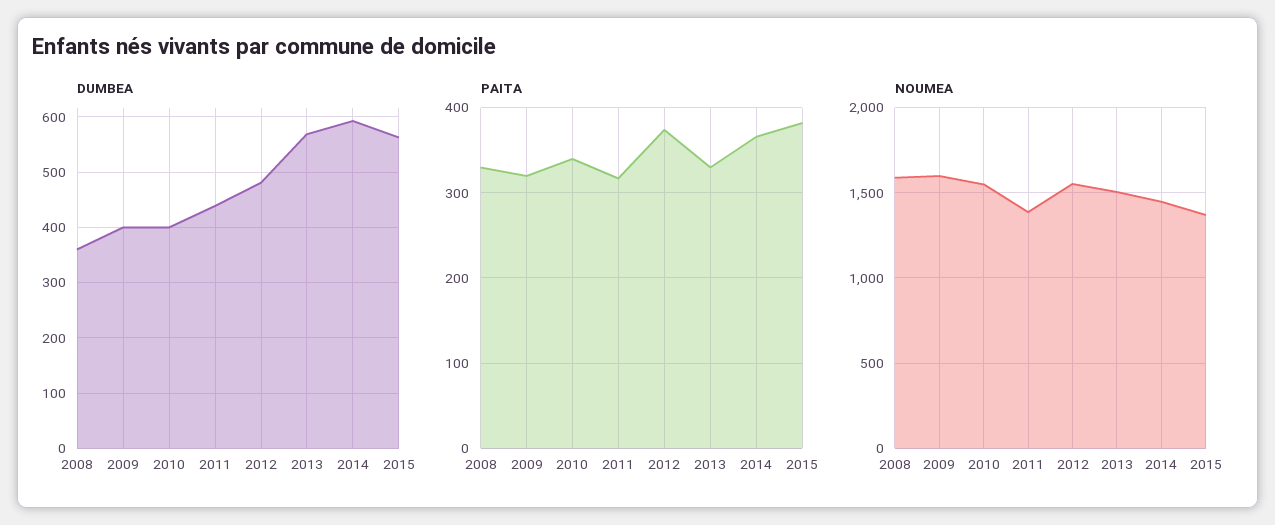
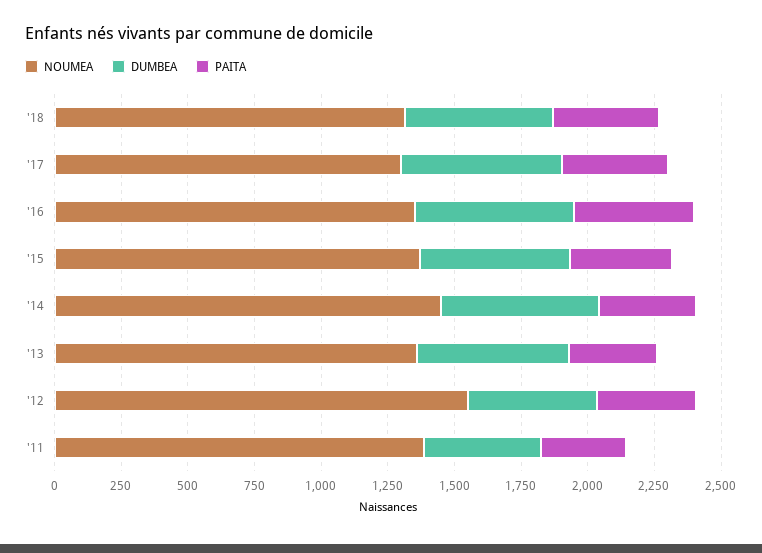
DUMBEA, 2008: 360 -> none
DUMBEA, 2009: 400 -> none
DUMBEA, 2010: 400 -> none
PAITA, 2008: 330 -> none
PAITA, 2009: 320 -> none
PAITA, 2010: 340 -> none
NOUMEA, 2008: 1600 -> none
NOUMEA, 2009: 1600 -> none
NOUMEA, 2010: 1550 -> none
NOUMEA, 2013: 1500 -> 1350
NOUMEA, '18: none -> 1300
DUMBEA, '18: none -> 550
PAITA, '18: none -> 400
NOUMEA, '17: none -> 1300
DUMBEA, '17: none -> 600
PAITA, '17: none -> 400
NOUMEA, '16: none -> 1350
DUMBEA, '16: none -> 600
PAITA, '16: none -> 450

